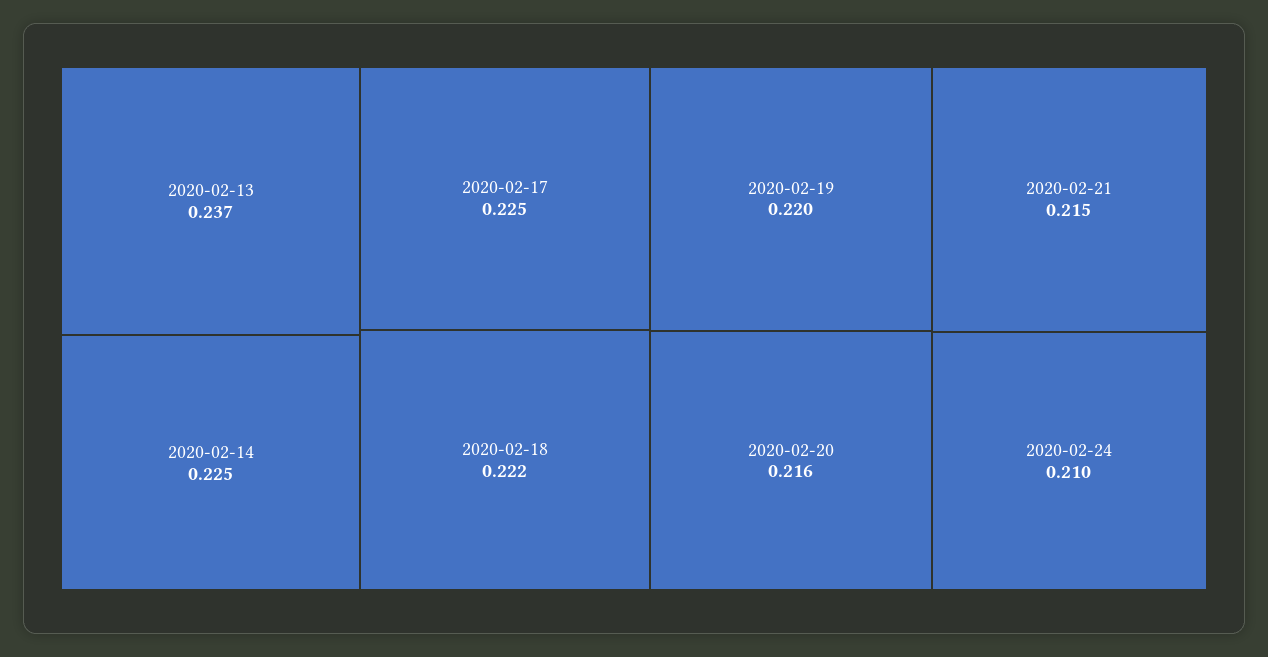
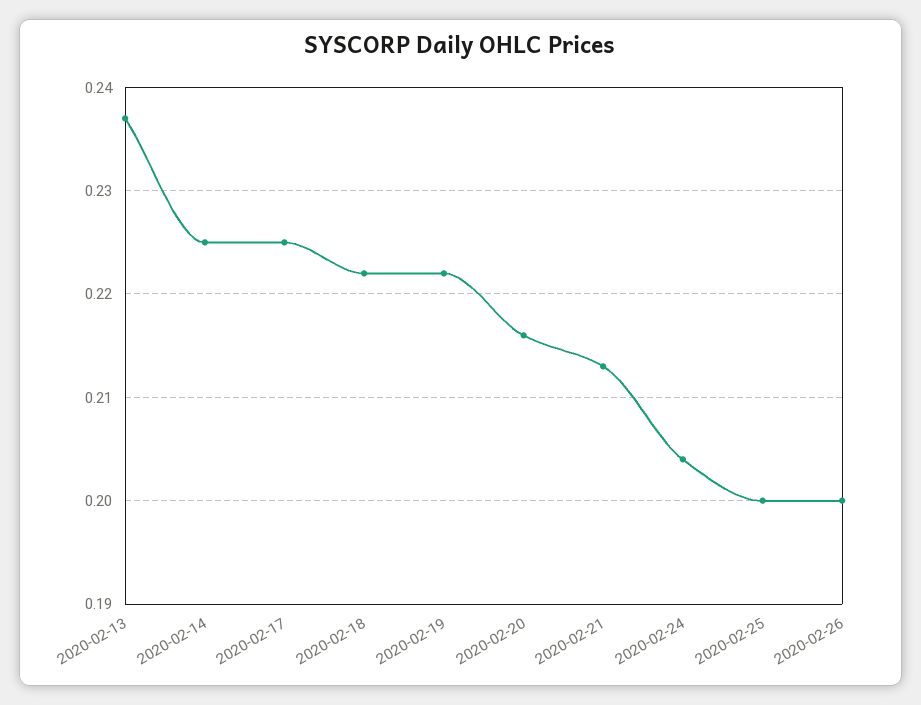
2020-02-19: 0.22 -> 0.222
2020-02-21: 0.215 -> 0.213
2020-02-24: 0.21 -> 0.204
2020-02-25: none -> 0.2
2020-02-26: none -> 0.2

